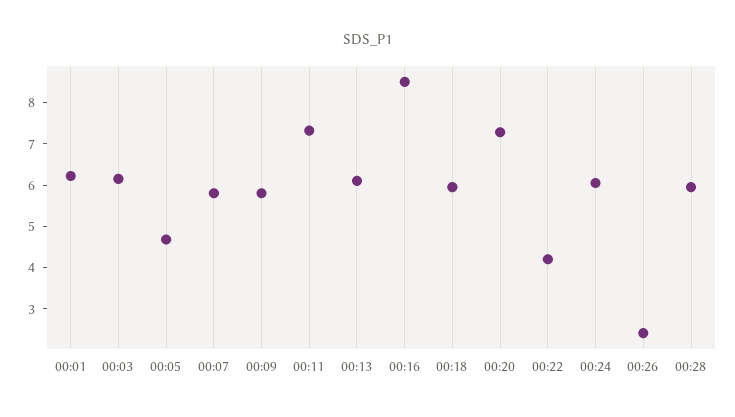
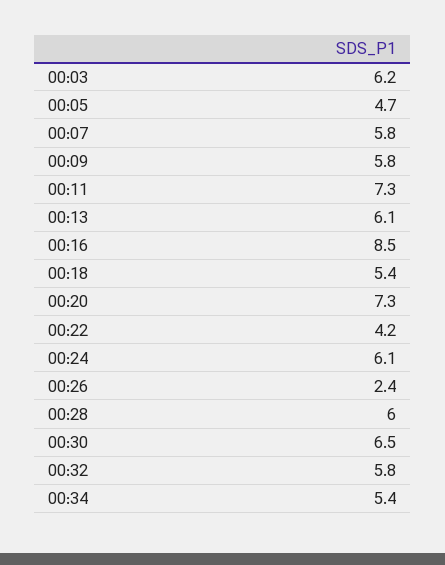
00:01: 6.2 -> none
00:18: 6 -> 5.4
00:30: none -> 6.5
00:32: none -> 5.8
00:34: none -> 5.4

